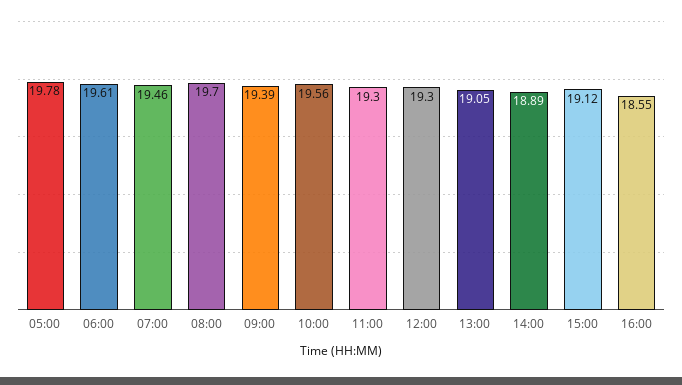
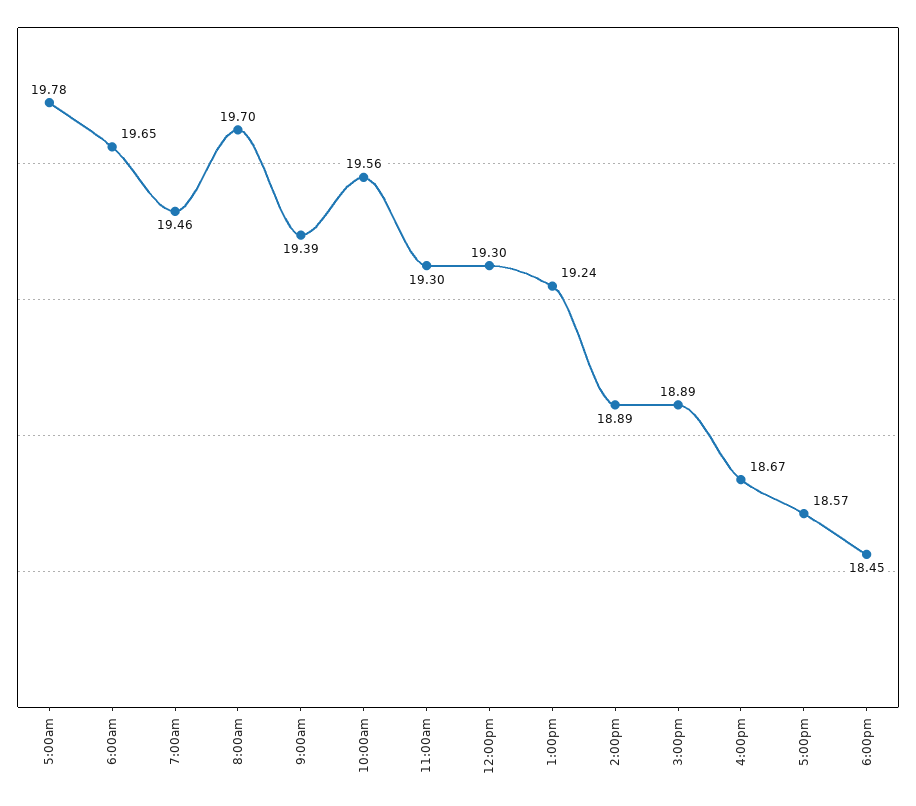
06:00: 19.61 -> 19.65
13:00: 19.05 -> 19.24
15:00: 19.12 -> 18.89
16:00: 18.55 -> 18.67
5:00pm: none -> 18.57
6:00pm: none -> 18.45

